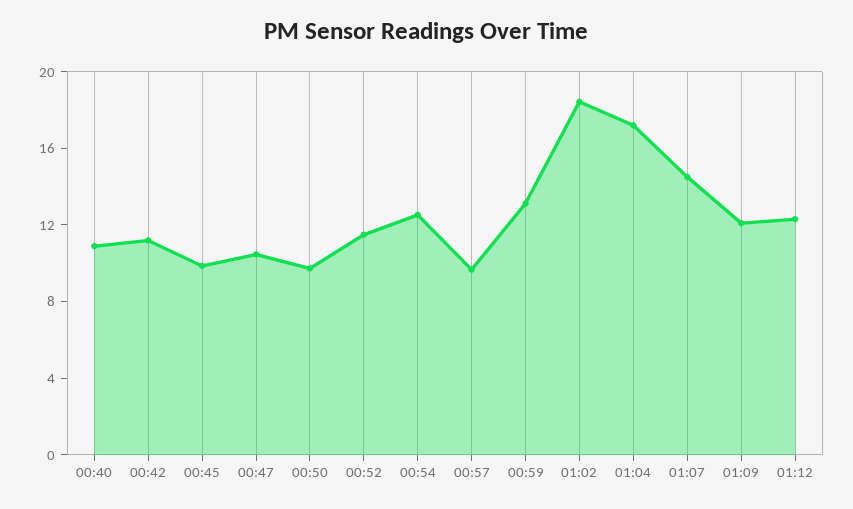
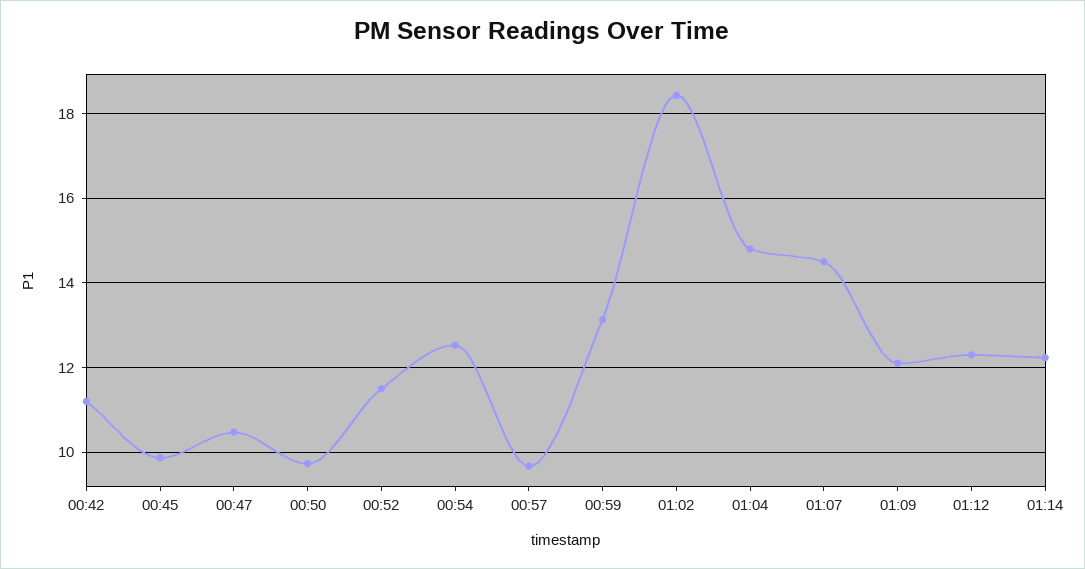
00:40: 11 -> none
01:04: 17 -> 14.8
01:14: none -> 12.2

